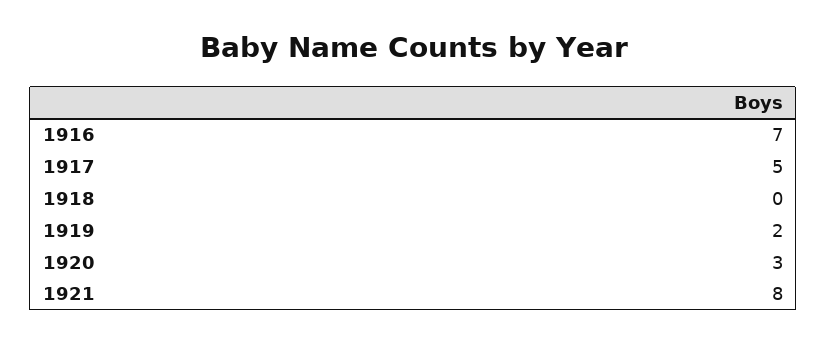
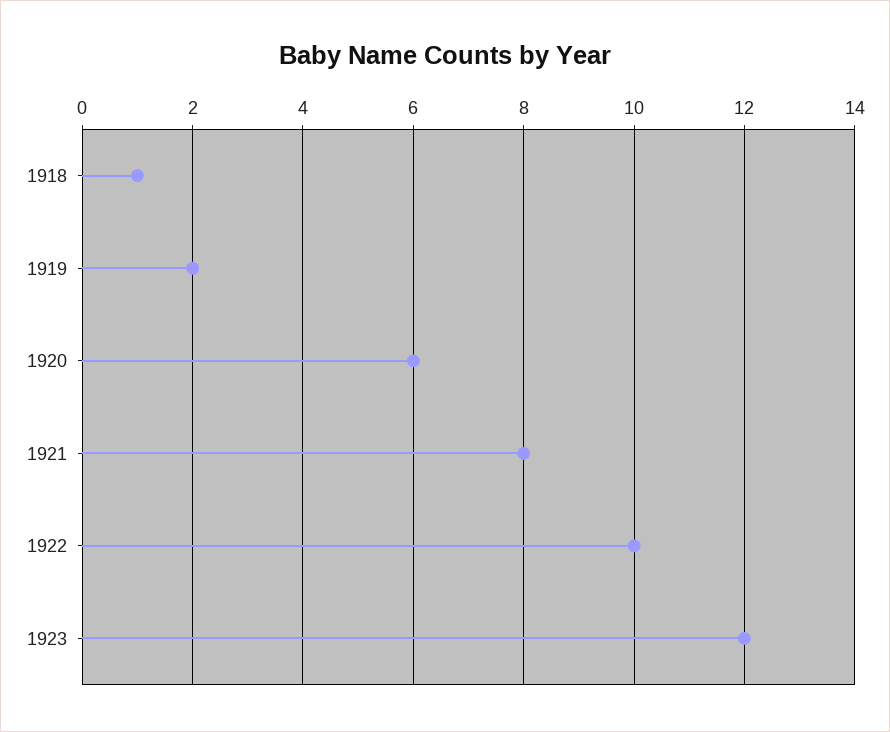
1916: 7 -> none
1917: 5 -> none
1918: 0 -> 1
1920: 3 -> 6
1922: none -> 10
1923: none -> 12

